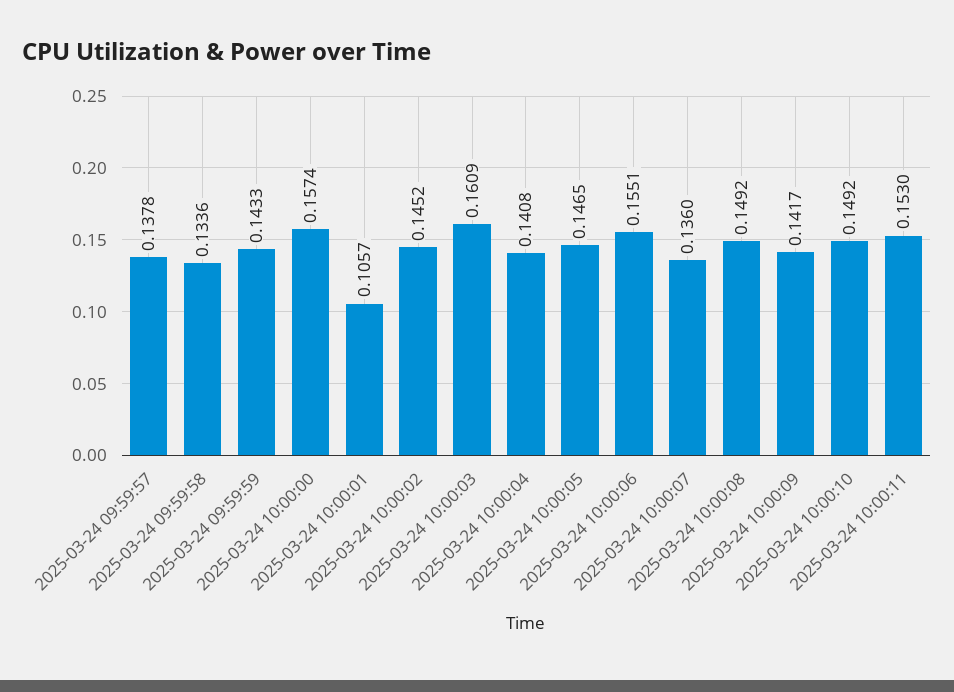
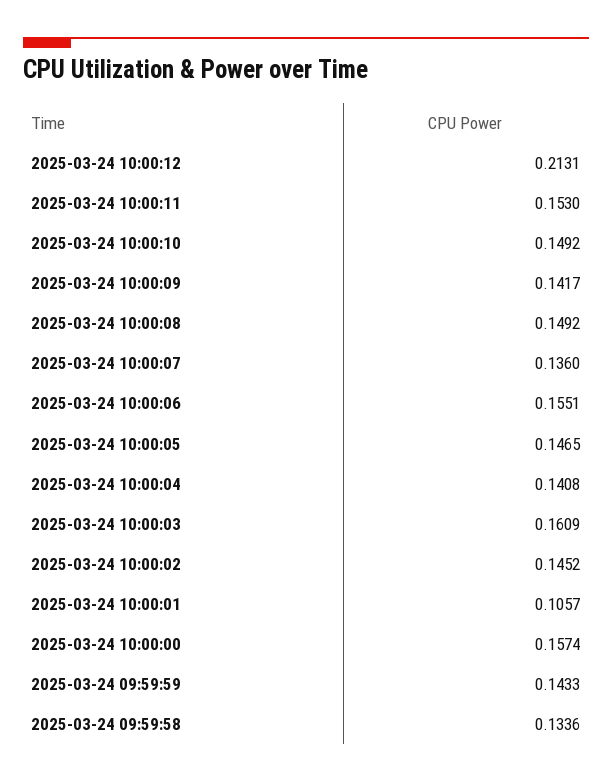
2025-03-24 09:59:57: 0.1378 -> none
2025-03-24 10:00:12: none -> 0.2131

